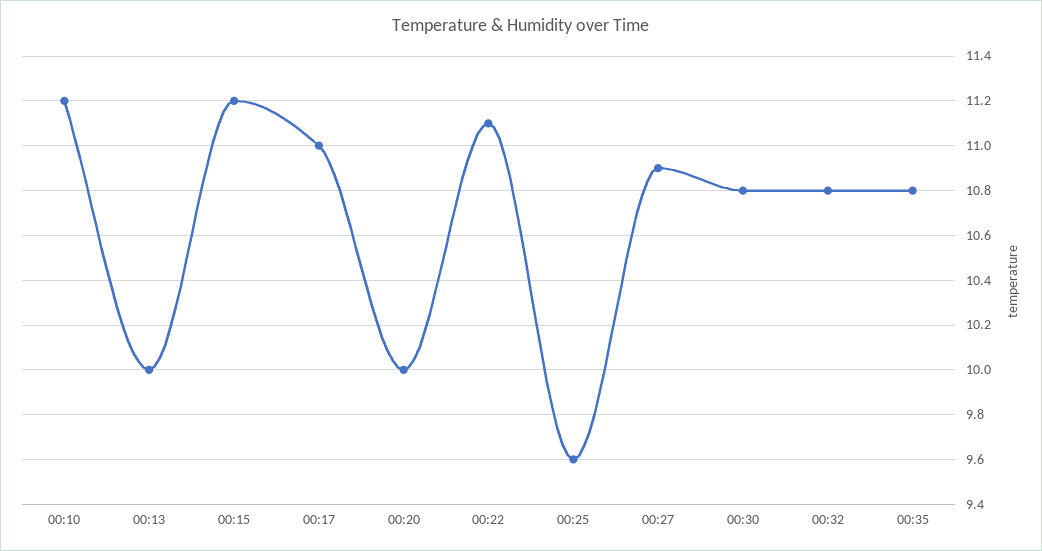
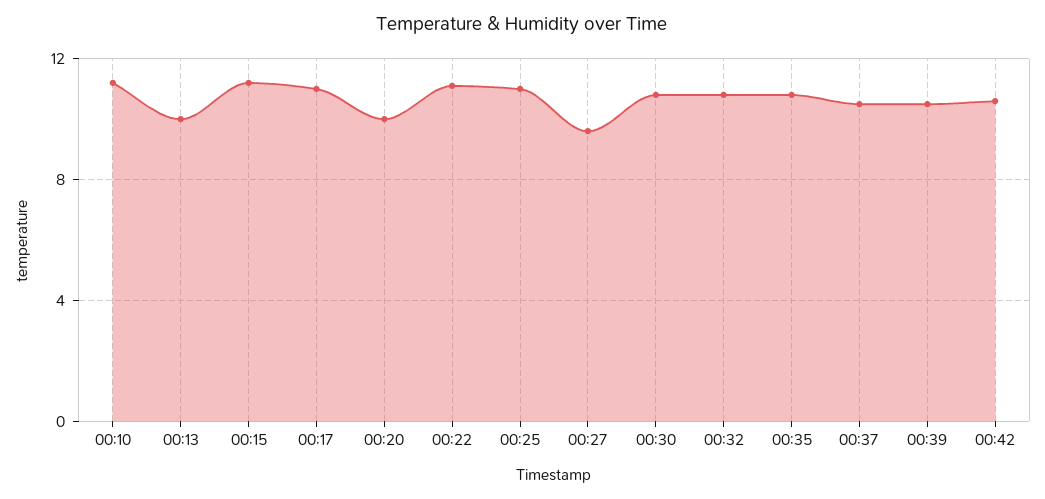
00:25: 9.6 -> 11
00:27: 10.9 -> 9.5
00:37: none -> 10.5
00:39: none -> 10.5
00:42: none -> 10.5

